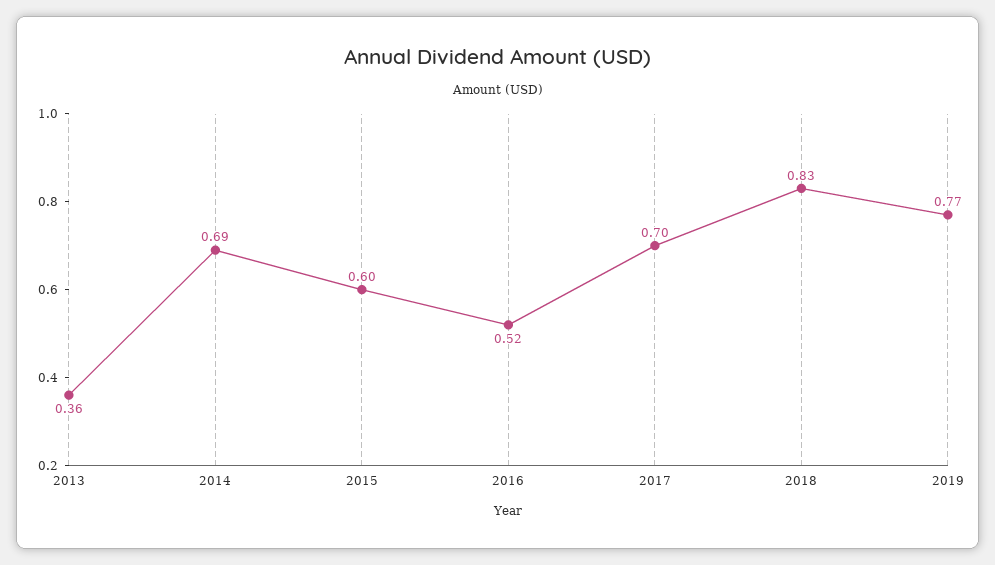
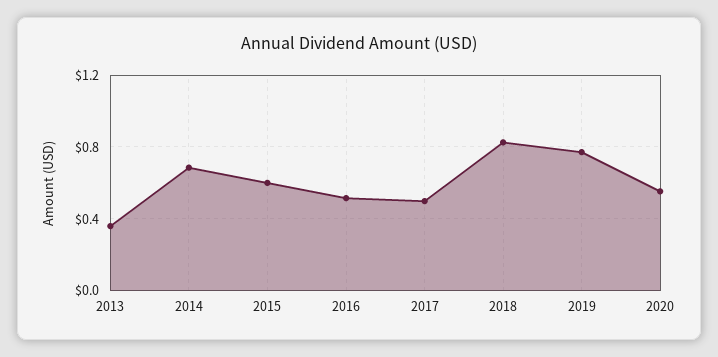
2017: 0.7 -> 0.5
2020: none -> 0.55

